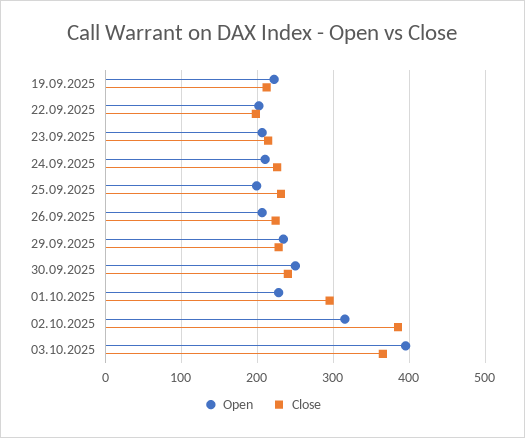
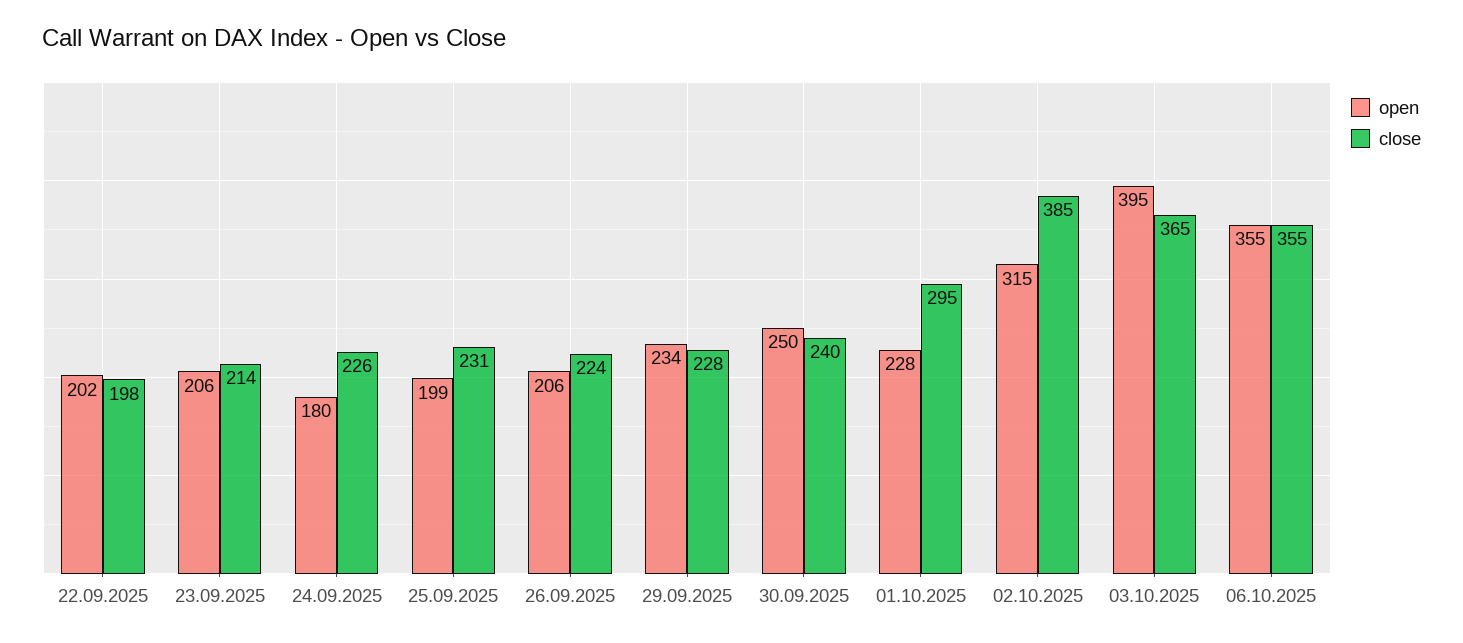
Open, 19.09.2025: 220 -> none
Close, 19.09.2025: 210 -> none
Open, 24.09.2025: 210 -> 180
Open, 06.10.2025: none -> 355
Close, 06.10.2025: none -> 355

